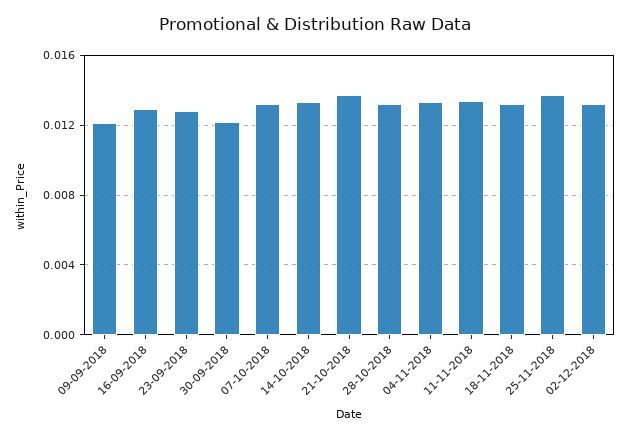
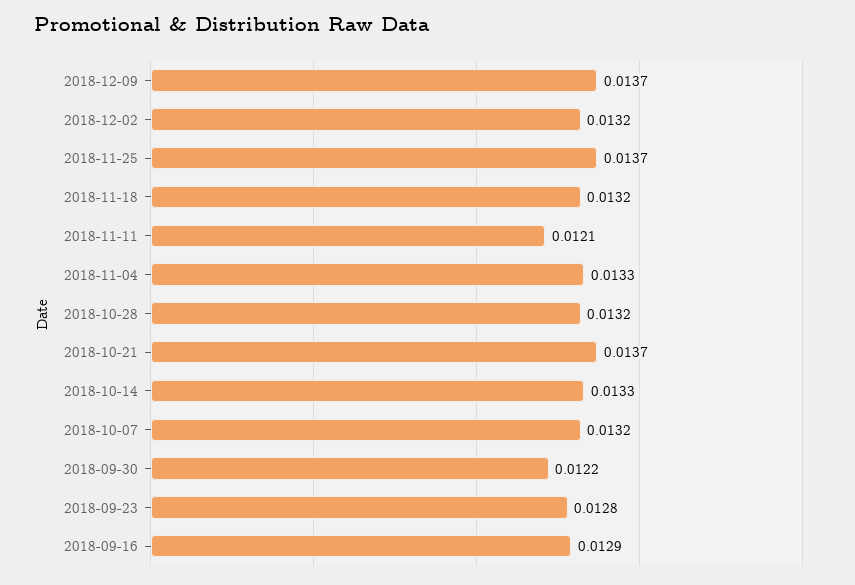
09-09-2018: 0.012 -> none
11-11-2018: 0.0135 -> 0.0121
2018-12-09: none -> 0.0137

